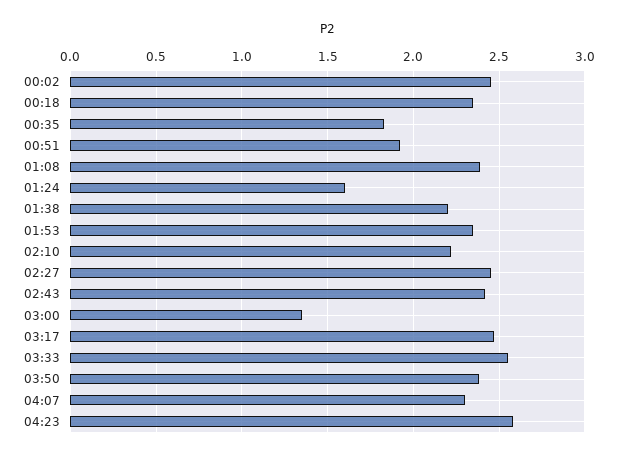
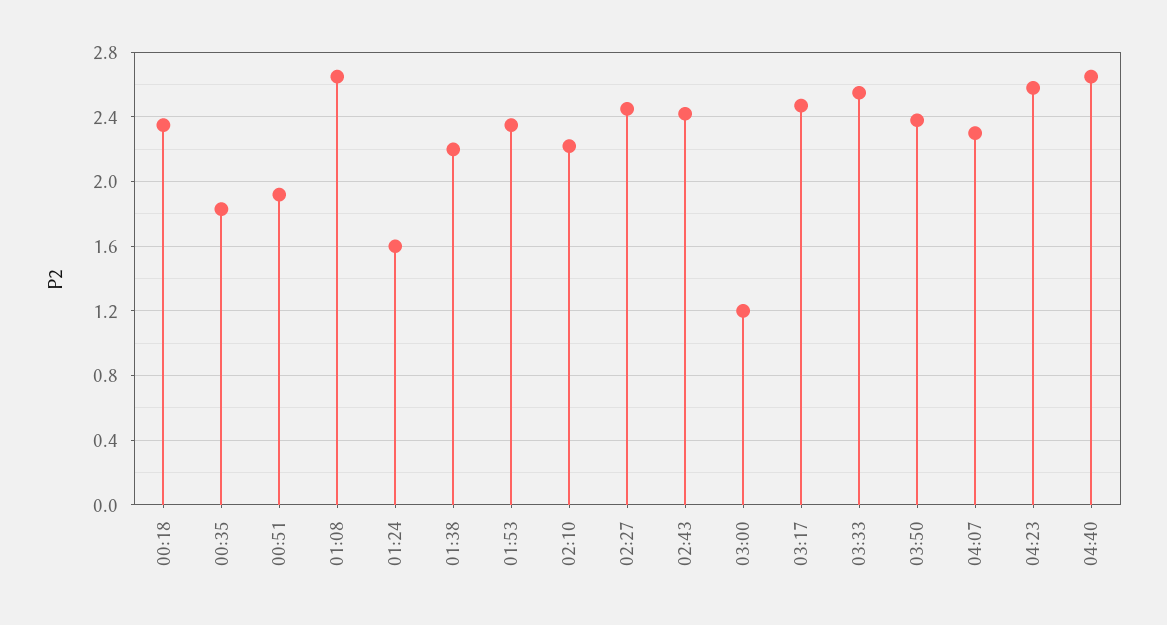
00:02: 2.45 -> none
01:08: 2.4 -> 2.65
03:00: 1.35 -> 1.2
04:40: none -> 2.65

